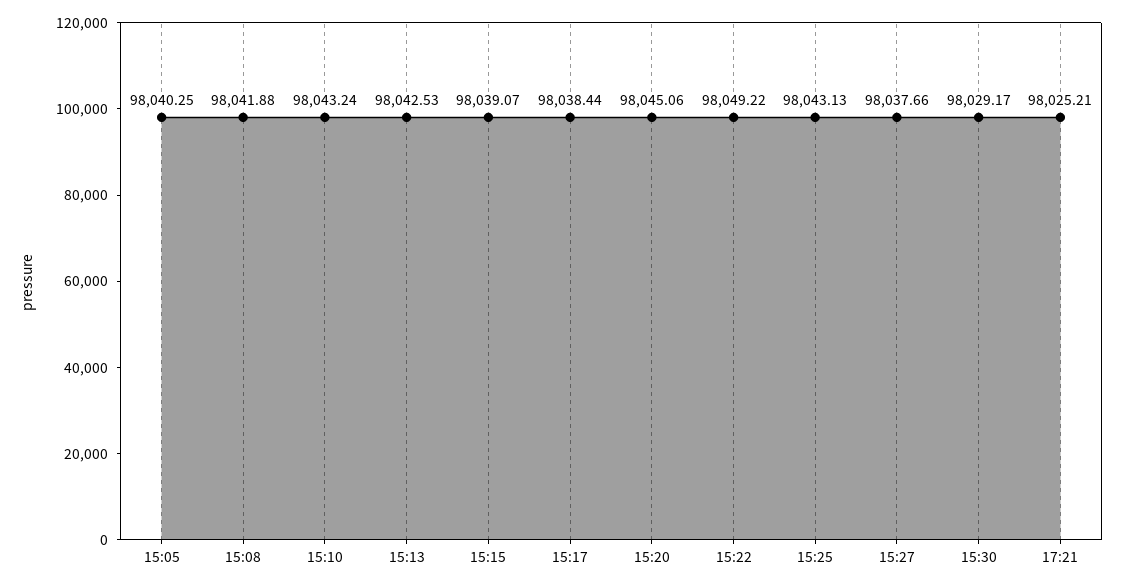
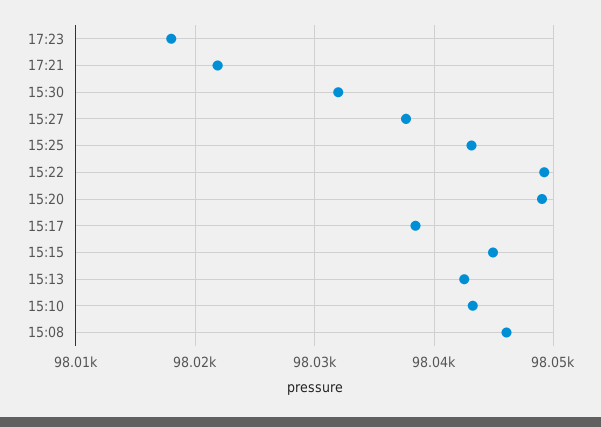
15:05: 98040.25 -> none
15:08: 98041.88 -> 98046
15:15: 98039.07 -> 98045
15:20: 98045.06 -> 98049
15:30: 98029.17 -> 98032
17:21: 98025.21 -> 98022
17:23: none -> 98018

